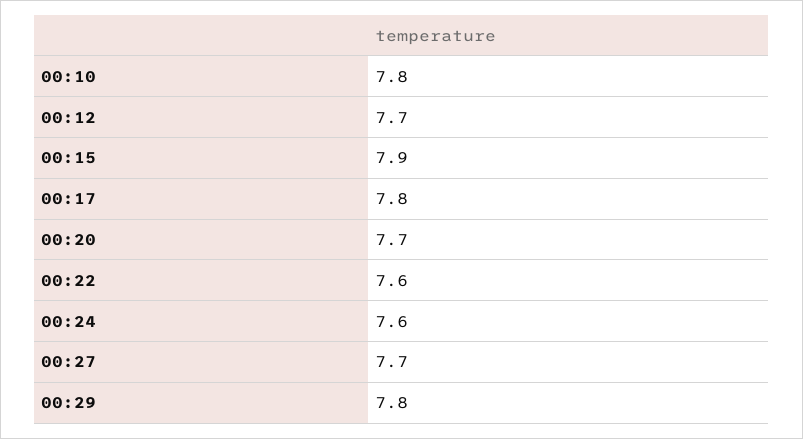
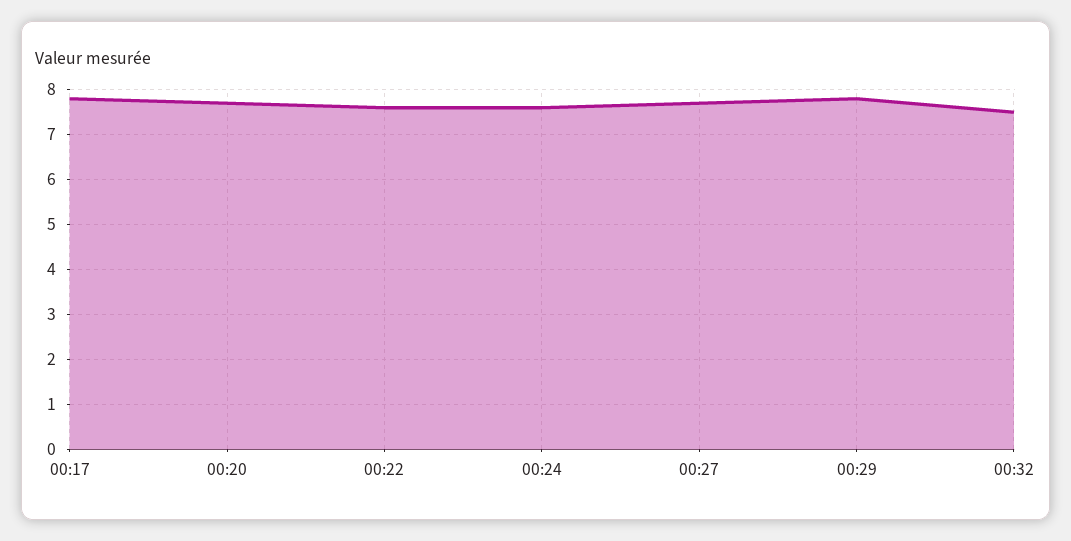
00:10: 7.8 -> none
00:12: 7.7 -> none
00:15: 7.9 -> none
00:32: none -> 7.5

